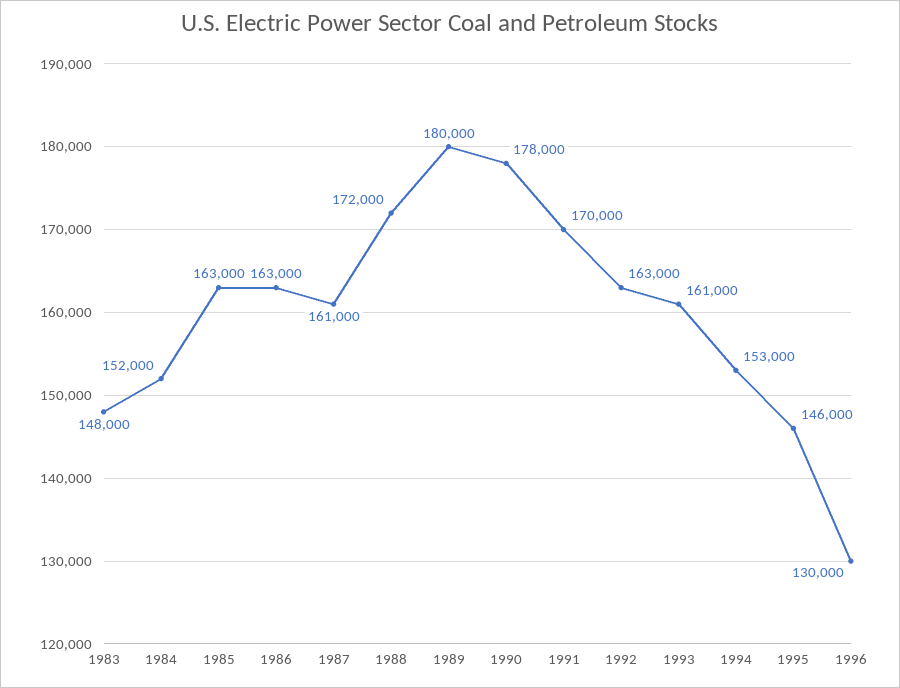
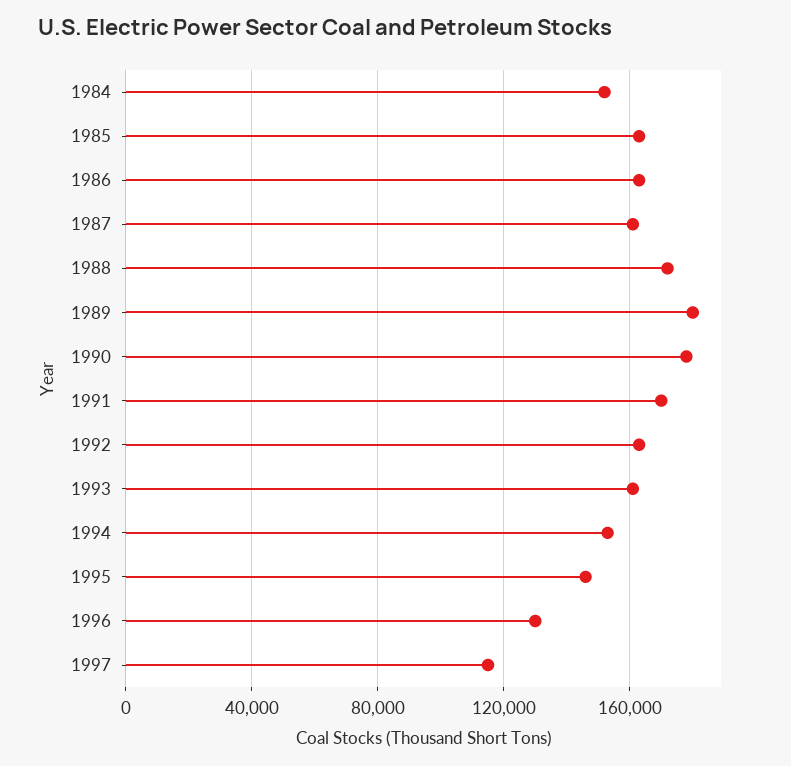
1983: 148000 -> none
1997: none -> 115000

